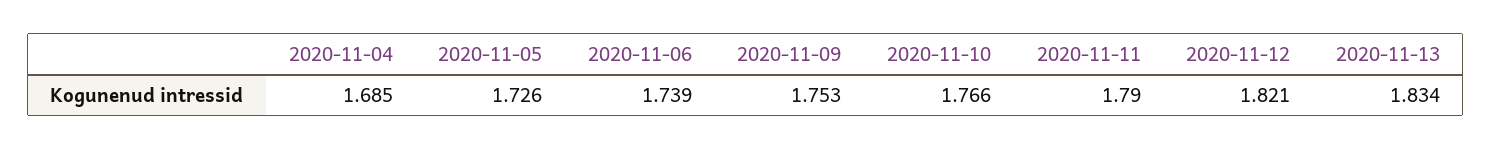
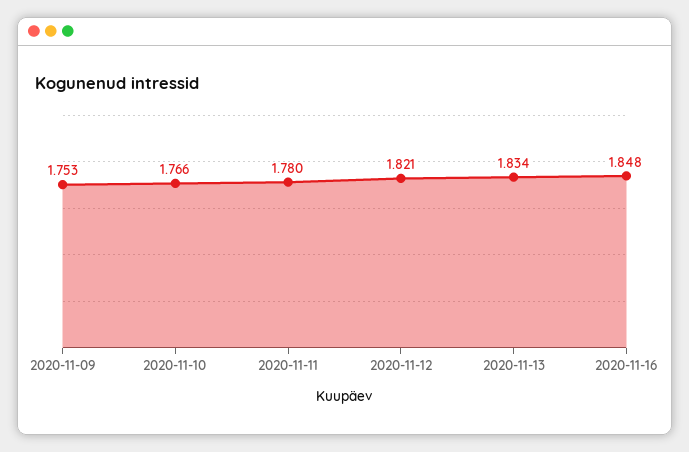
2020-11-04: 1.685 -> none
2020-11-05: 1.726 -> none
2020-11-06: 1.739 -> none
2020-11-11: 1.79 -> 1.78
2020-11-16: none -> 1.848

